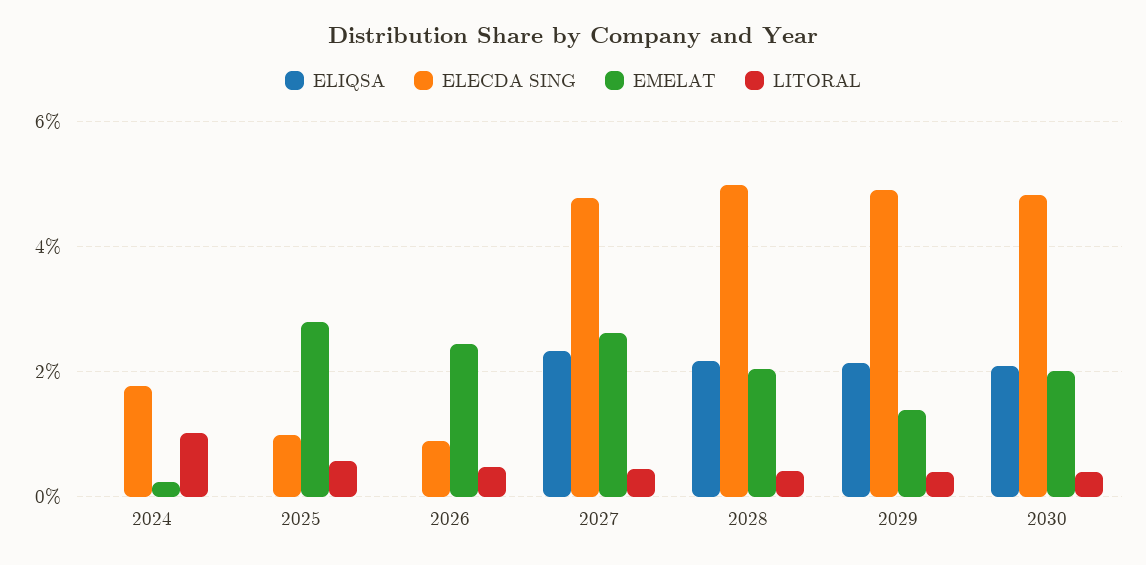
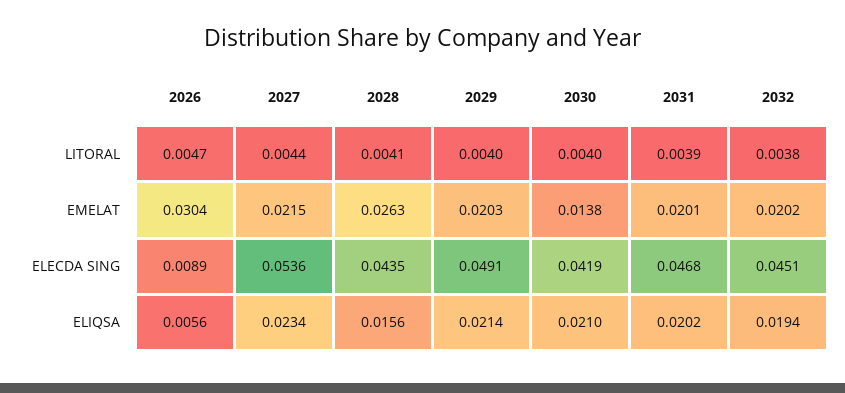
ELIQSA, 2024: 0 -> none
ELECDA SING, 2024: 0.018 -> none
EMELAT, 2024: 0.002 -> none
LITORAL, 2024: 0.01 -> none
ELIQSA, 2025: 0 -> none
ELECDA SING, 2025: 0.01 -> none
EMELAT, 2025: 0.028 -> none
LITORAL, 2025: 0.006 -> none
ELIQSA, 2026: 0 -> 0.0056
EMELAT, 2026: 0.024 -> 0.0304
ELECDA SING, 2027: 0.048 -> 0.0536
EMELAT, 2027: 0.026 -> 0.0215
ELIQSA, 2028: 0.022 -> 0.0156
ELECDA SING, 2028: 0.05 -> 0.0435
EMELAT, 2028: 0.02 -> 0.0263
EMELAT, 2029: 0.014 -> 0.0203
ELECDA SING, 2030: 0.048 -> 0.0419
EMELAT, 2030: 0.02 -> 0.0138
LITORAL, 2031: none -> 0.0039
LITORAL, 2032: none -> 0.0038
EMELAT, 2031: none -> 0.0201
EMELAT, 2032: none -> 0.0202
ELECDA SING, 2031: none -> 0.0468
ELECDA SING, 2032: none -> 0.0451
ELIQSA, 2031: none -> 0.0202
ELIQSA, 2032: none -> 0.0194

